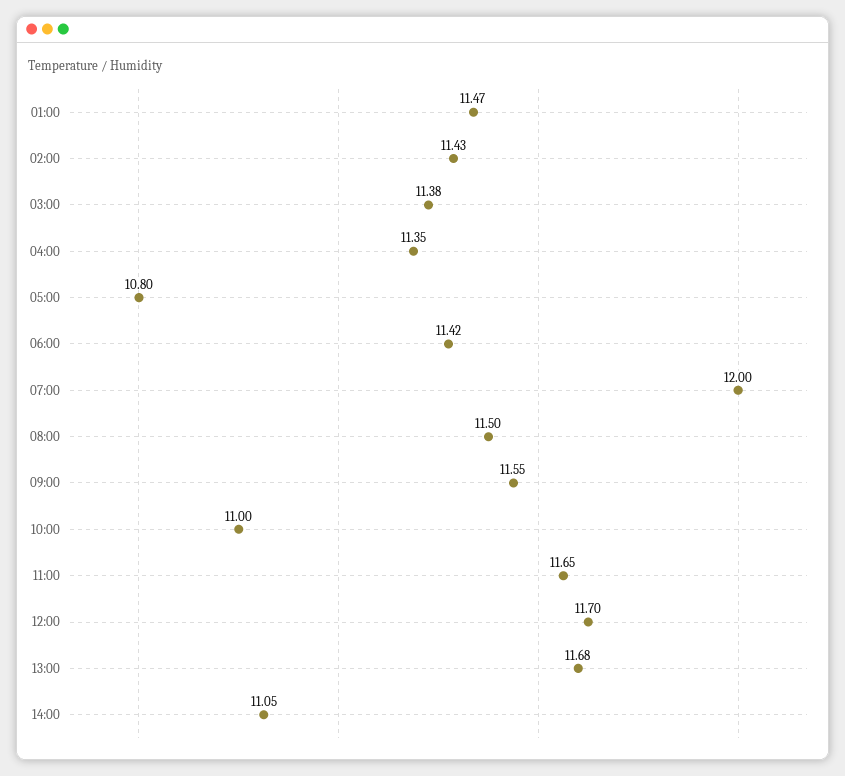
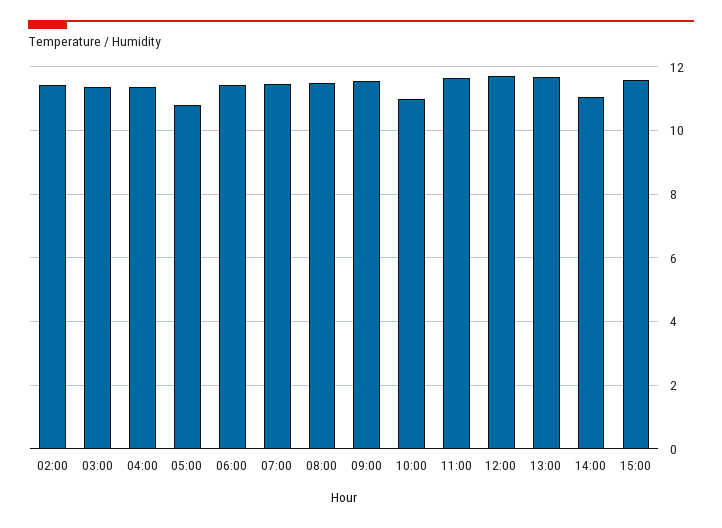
01:00: 11.47 -> none
07:00: 12 -> 11.4
15:00: none -> 11.6

